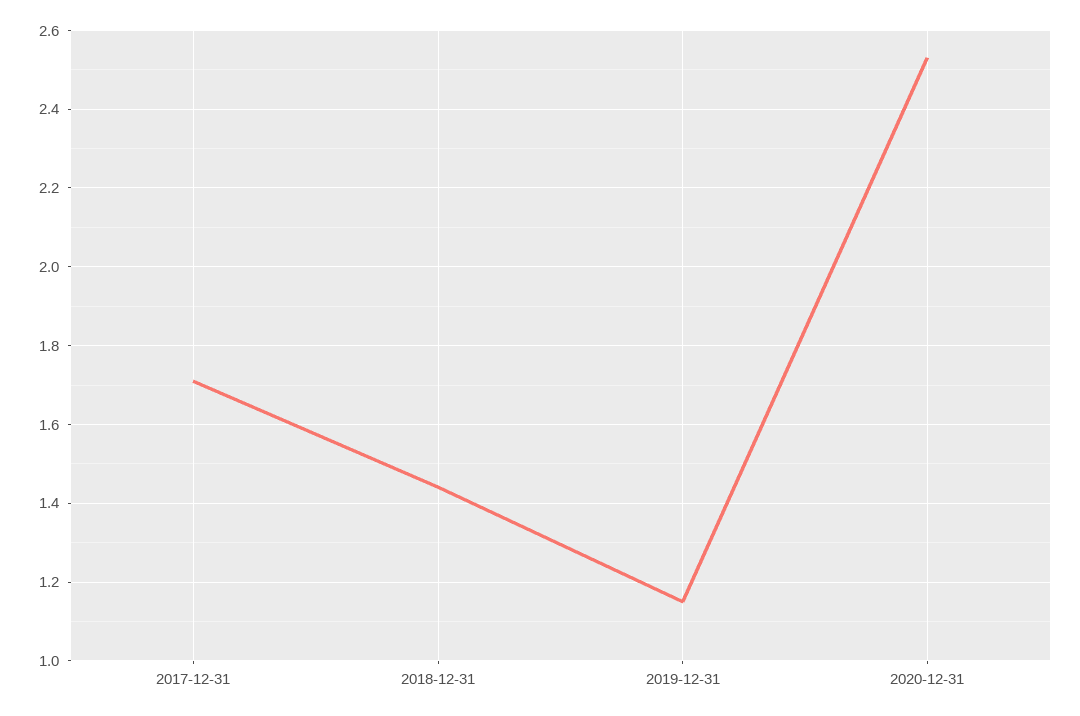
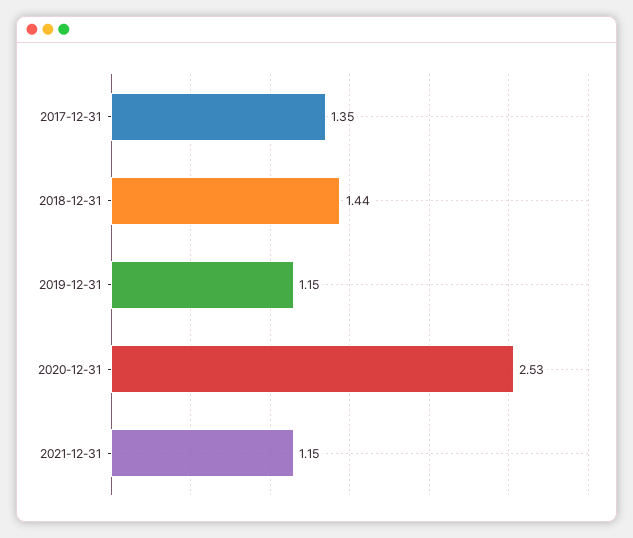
2017-12-31: 1.7 -> 1.35
2021-12-31: none -> 1.15

